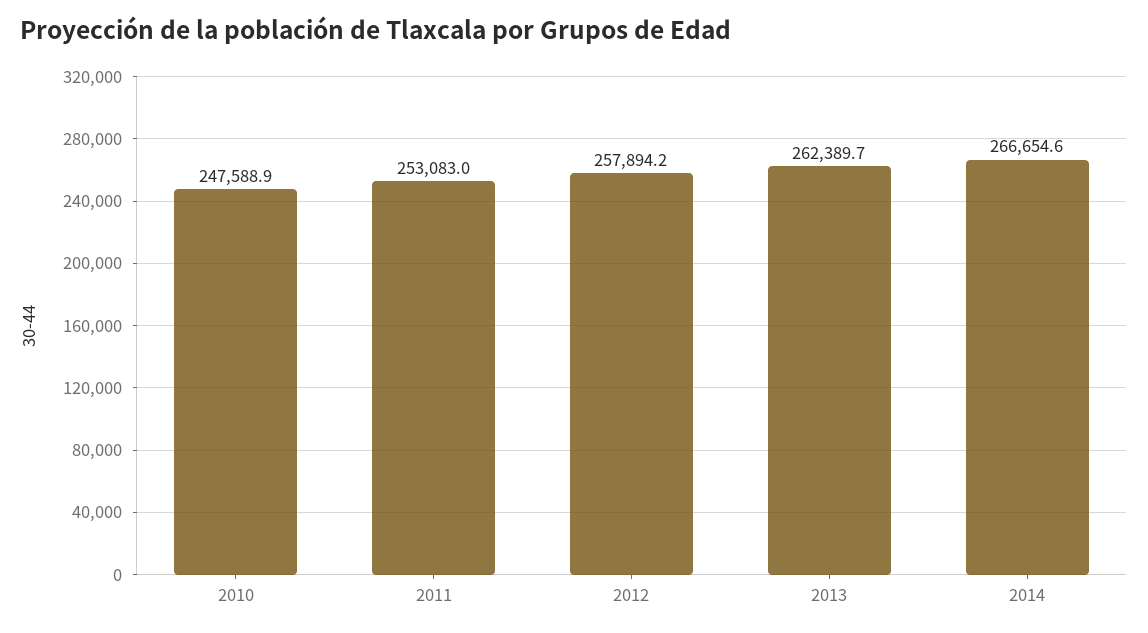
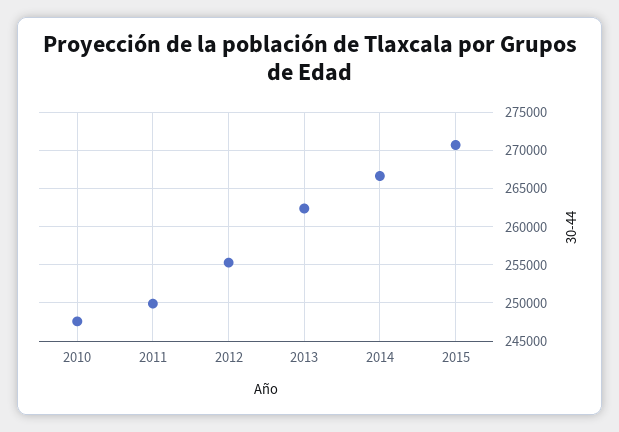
2011: 253083 -> 250000
2012: 257894.2 -> 255000
2015: none -> 271000

